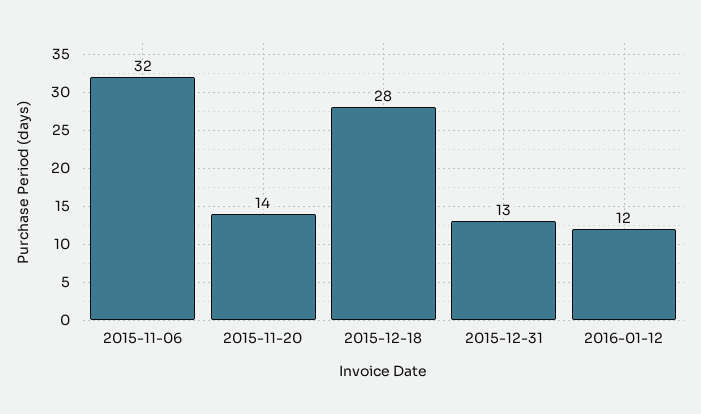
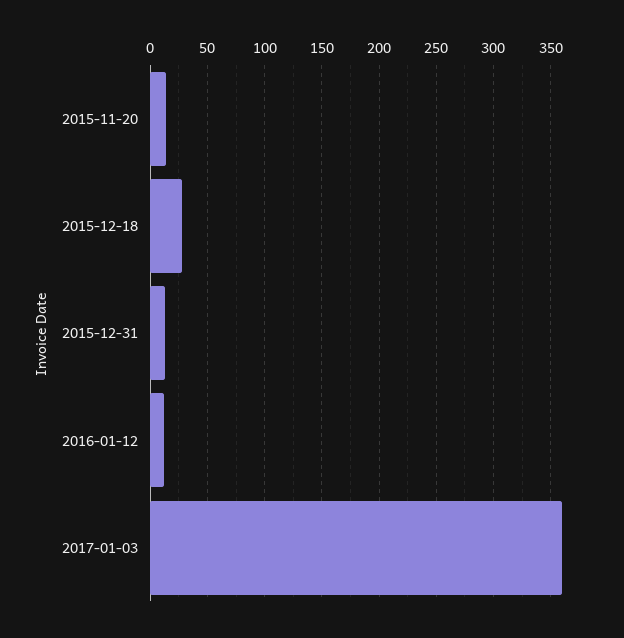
2015-11-06: 32 -> none
2017-01-03: none -> 360

